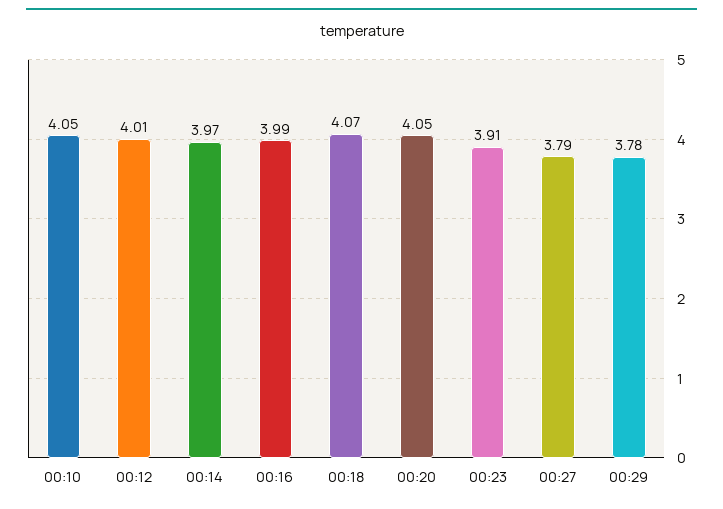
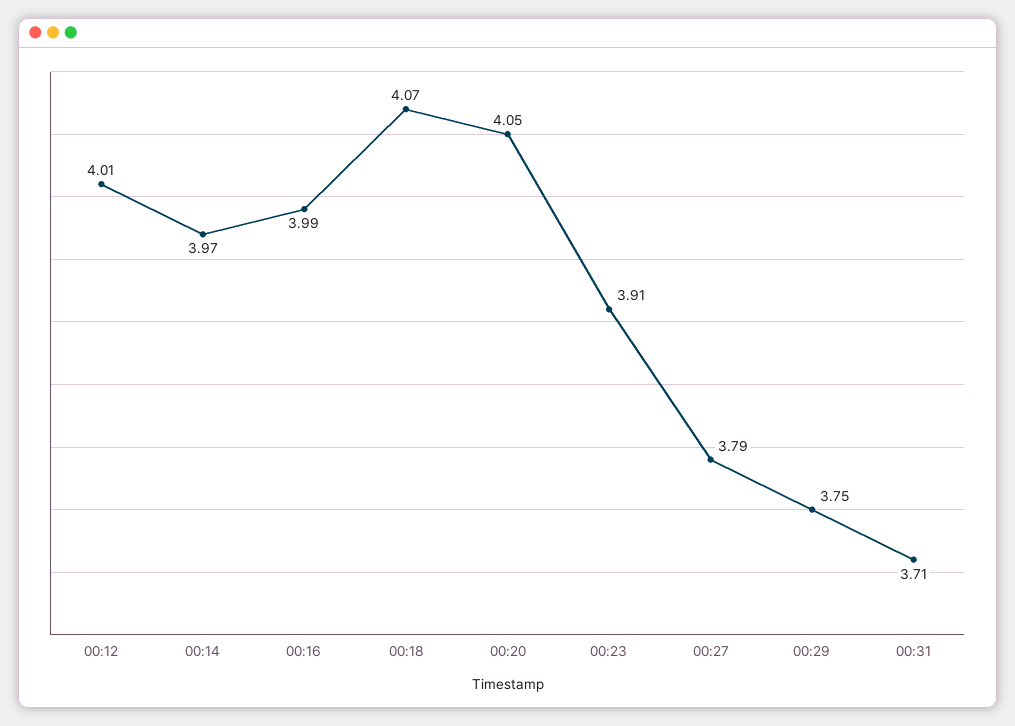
00:10: 4.05 -> none
00:29: 3.78 -> 3.75
00:31: none -> 3.71

